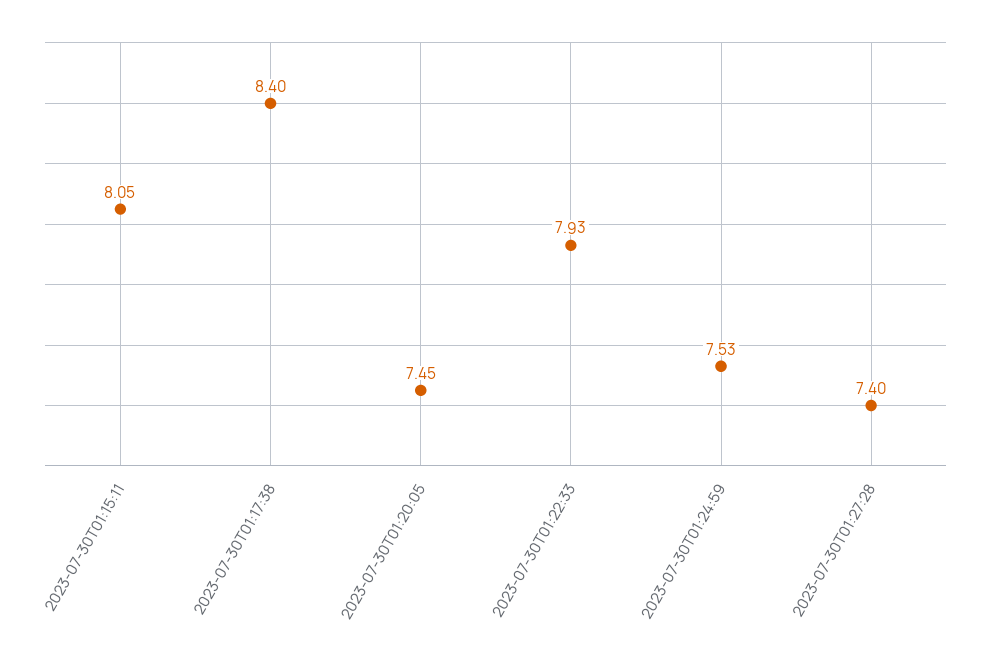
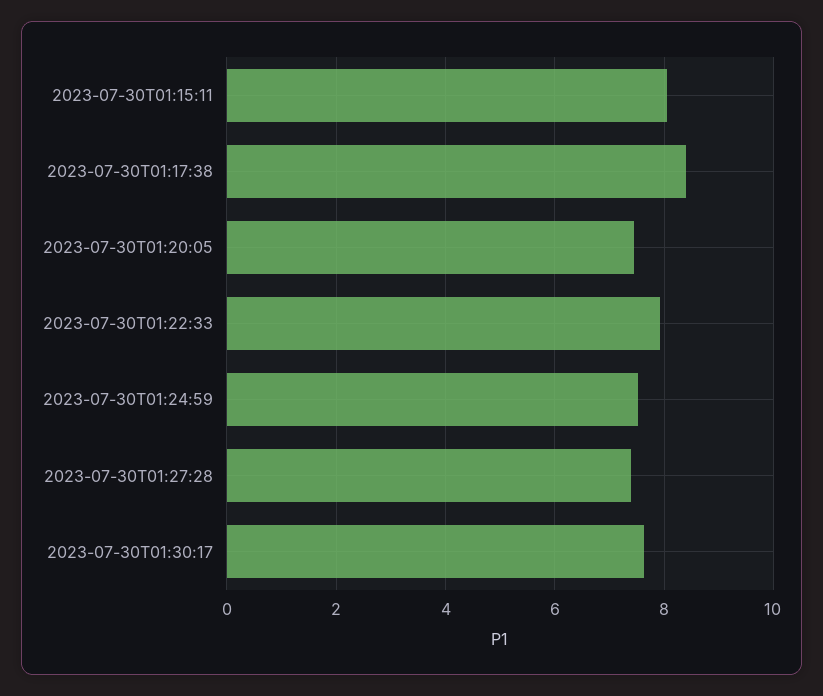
2023-07-30T01:30:17: none -> 7.6

